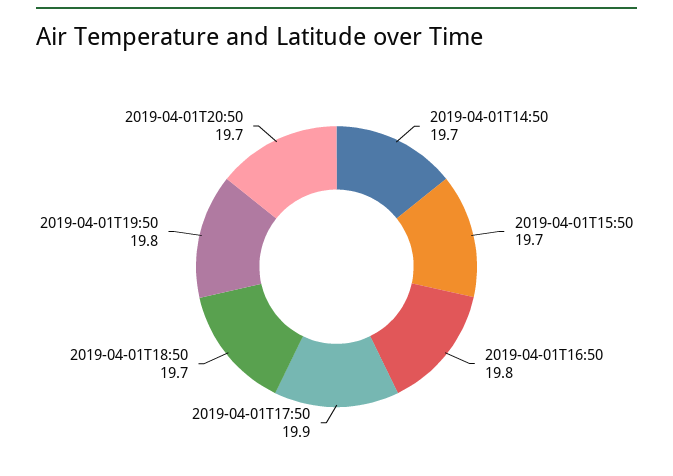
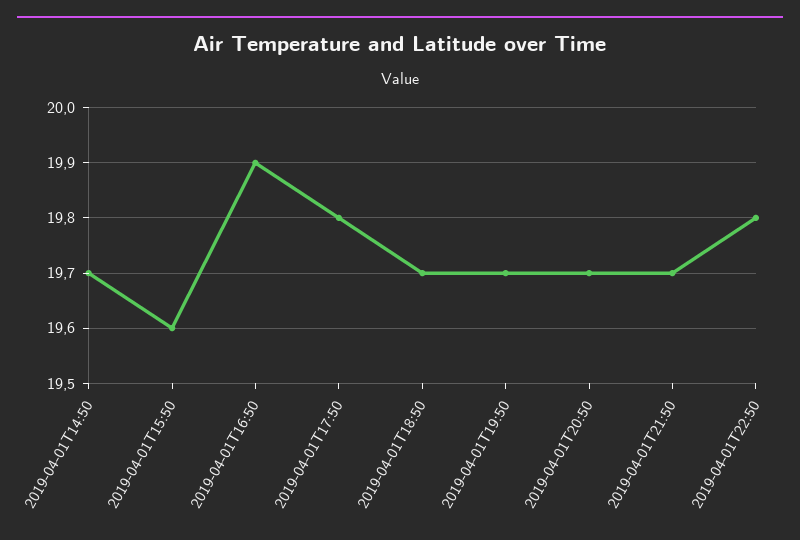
2019-04-01T15:50: 19.7 -> 19.6
2019-04-01T16:50: 19.8 -> 19.9
2019-04-01T17:50: 19.9 -> 19.8
2019-04-01T19:50: 19.8 -> 19.7
2019-04-01T21:50: none -> 19.7
2019-04-01T22:50: none -> 19.8

